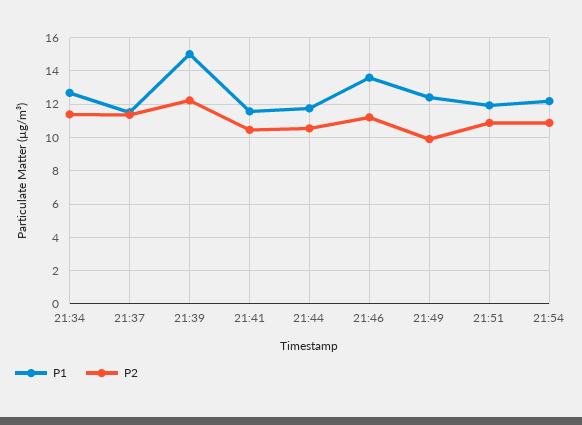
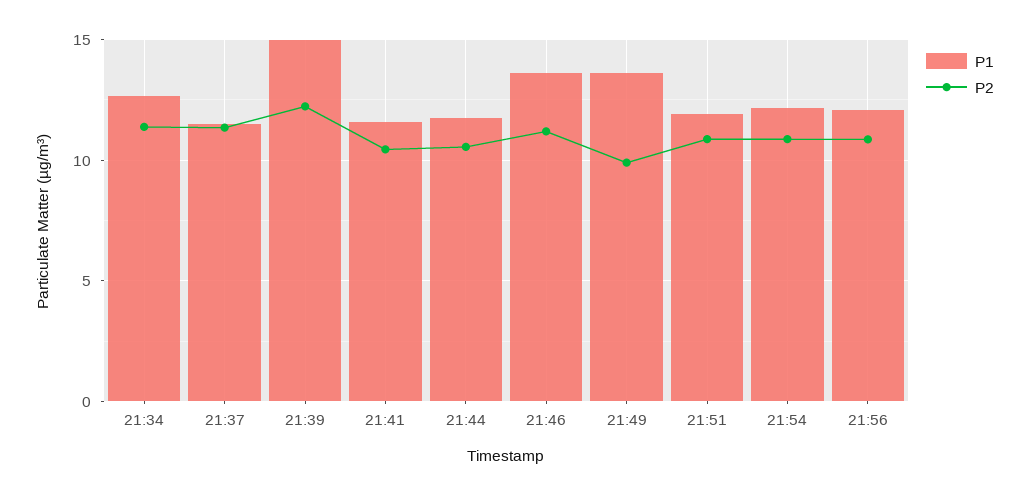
P1, 21:49: 12.5 -> 13.5
P1, 21:56: none -> 12
P2, 21:56: none -> 11

